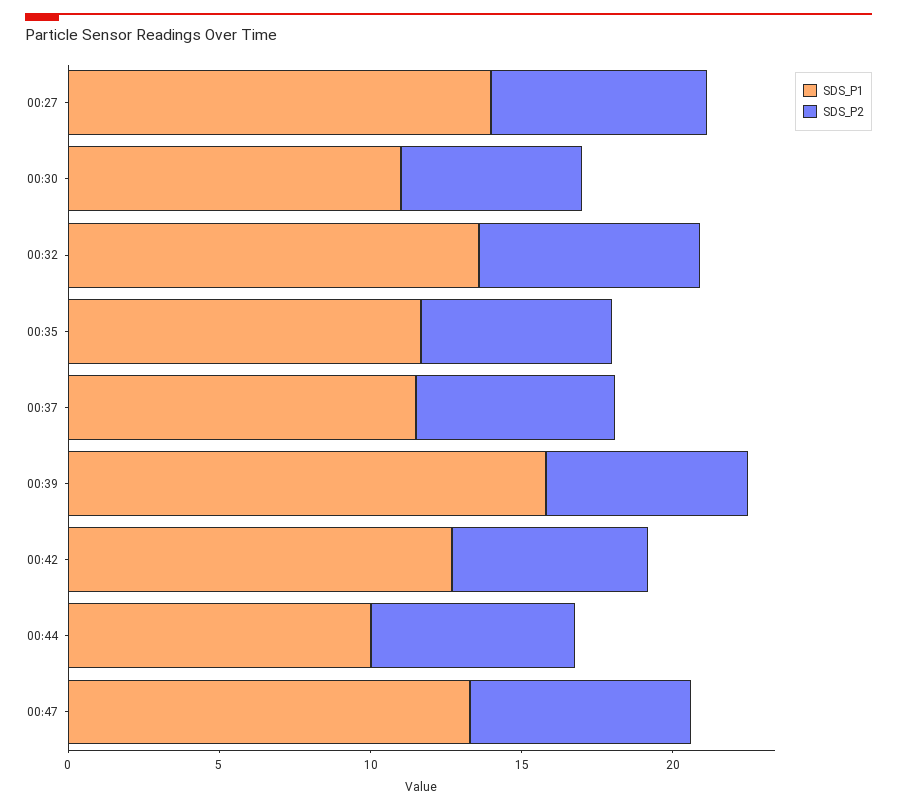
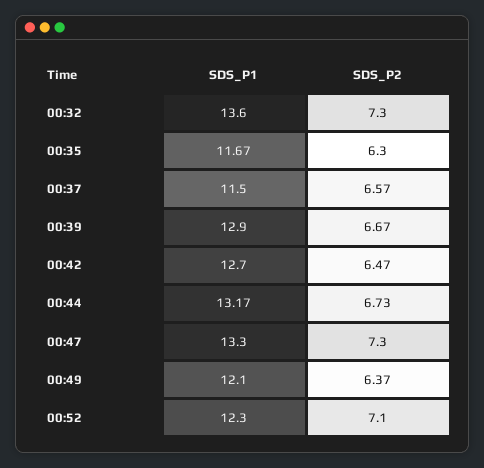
SDS_P1, 00:27: 14 -> none
SDS_P2, 00:27: 7 -> none
SDS_P1, 00:30: 11 -> none
SDS_P2, 00:30: 6 -> none
SDS_P1, 00:39: 16 -> 12.9
SDS_P1, 00:44: 10 -> 13.17
SDS_P1, 00:49: none -> 12.1
SDS_P2, 00:49: none -> 6.37
SDS_P1, 00:52: none -> 12.3
SDS_P2, 00:52: none -> 7.1

